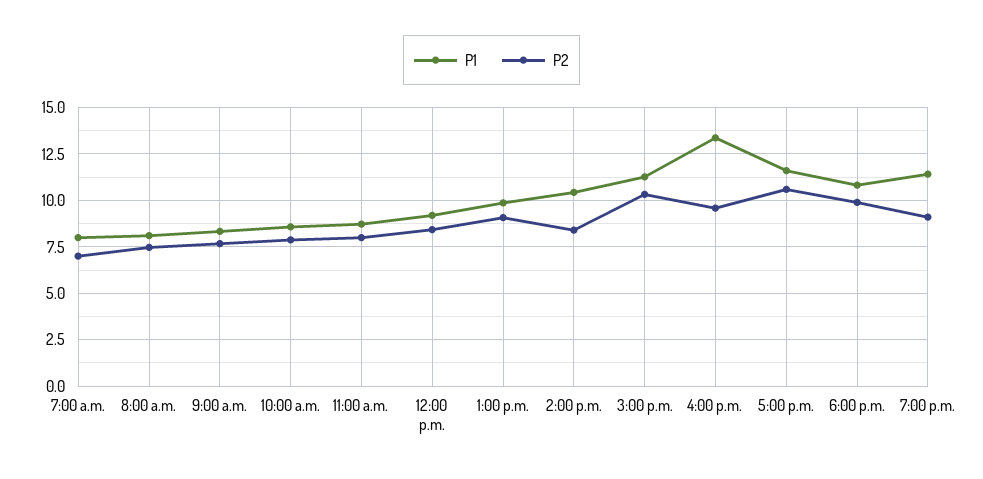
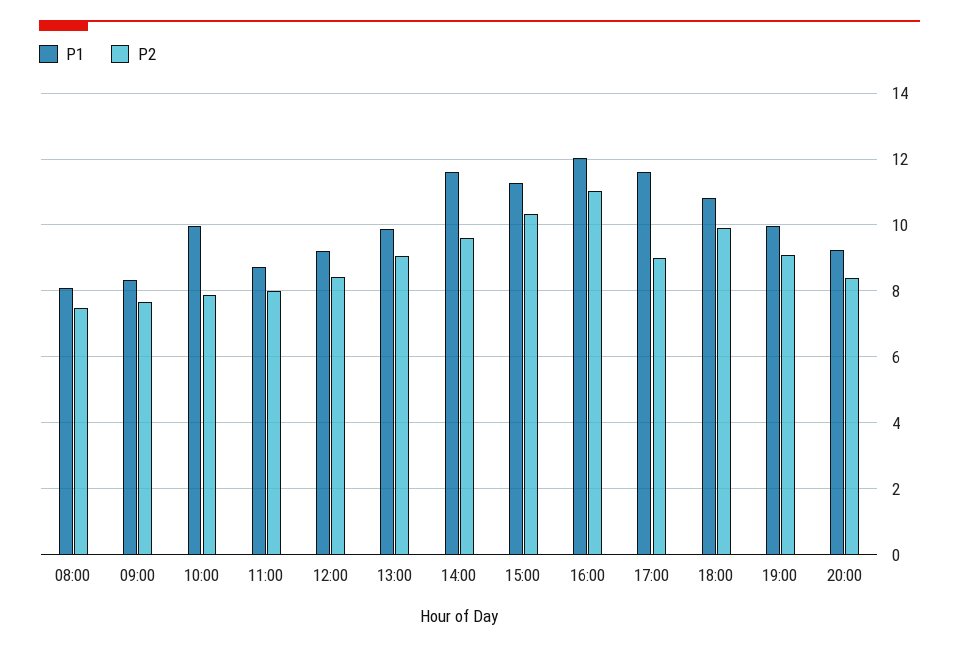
P1, 7:00 a.m.: 8 -> none
P2, 7:00 a.m.: 7 -> none
P1, 10:00 a.m.: 8.5 -> 10
P1, 2:00 p.m.: 10.5 -> 11.6
P2, 2:00 p.m.: 8.5 -> 9.6
P1, 4:00 p.m.: 13.5 -> 12
P2, 4:00 p.m.: 9.5 -> 11
P2, 5:00 p.m.: 10.5 -> 9
P1, 7:00 p.m.: 11.5 -> 10
P1, 20:00: none -> 9.2
P2, 20:00: none -> 8.4

